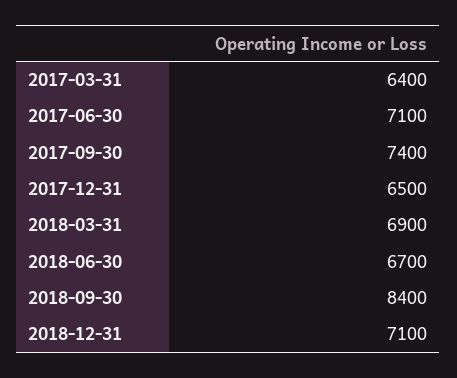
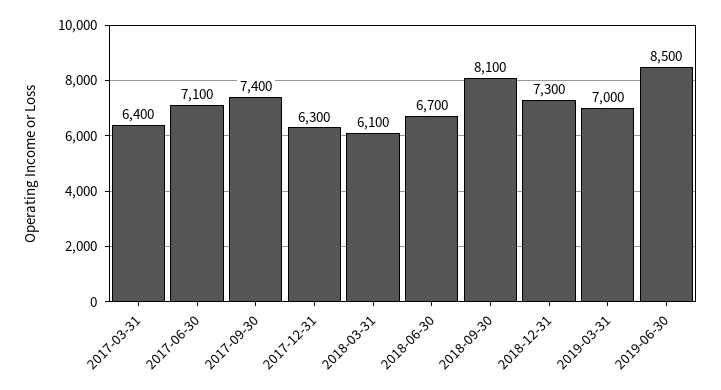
2017-12-31: 6500 -> 6300
2018-03-31: 6900 -> 6100
2018-09-30: 8400 -> 8100
2018-12-31: 7100 -> 7300
2019-03-31: none -> 7000
2019-06-30: none -> 8500

